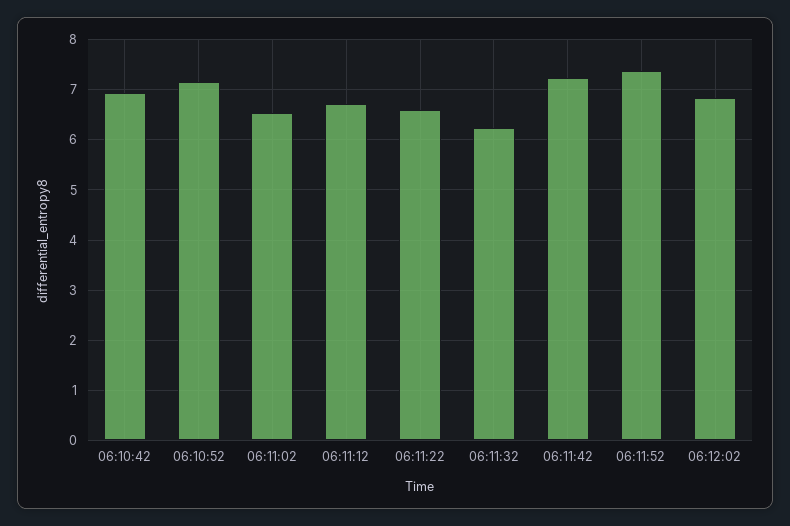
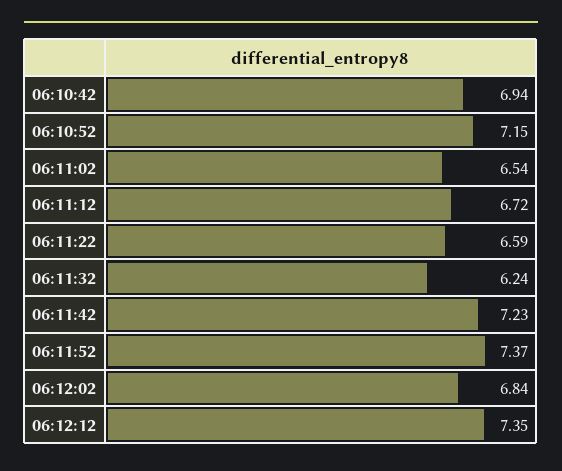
06:12:12: none -> 7.35

